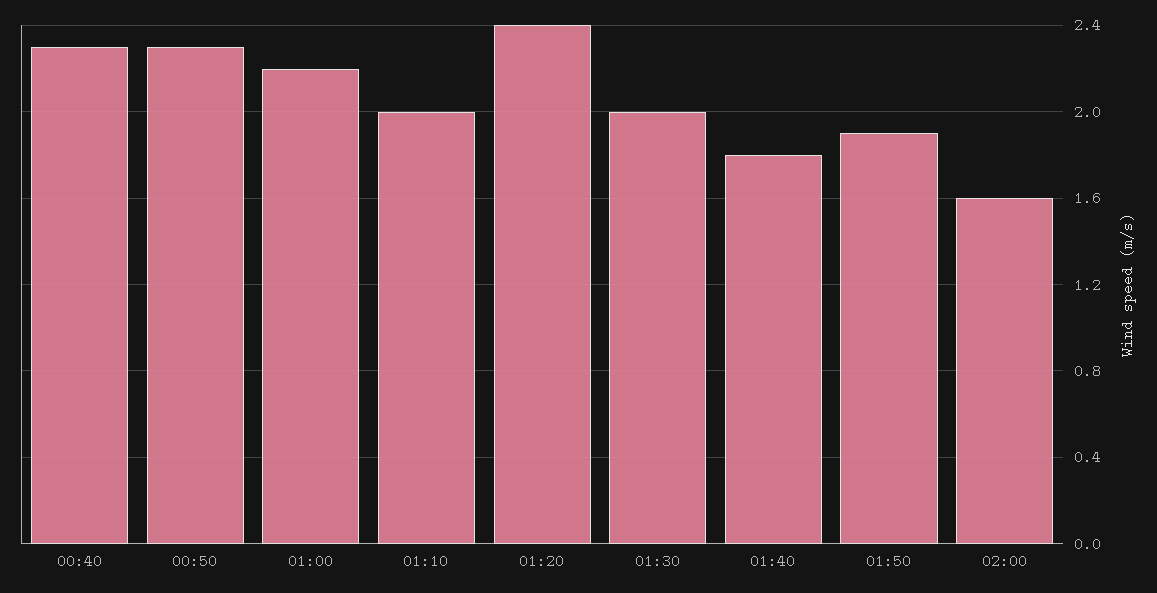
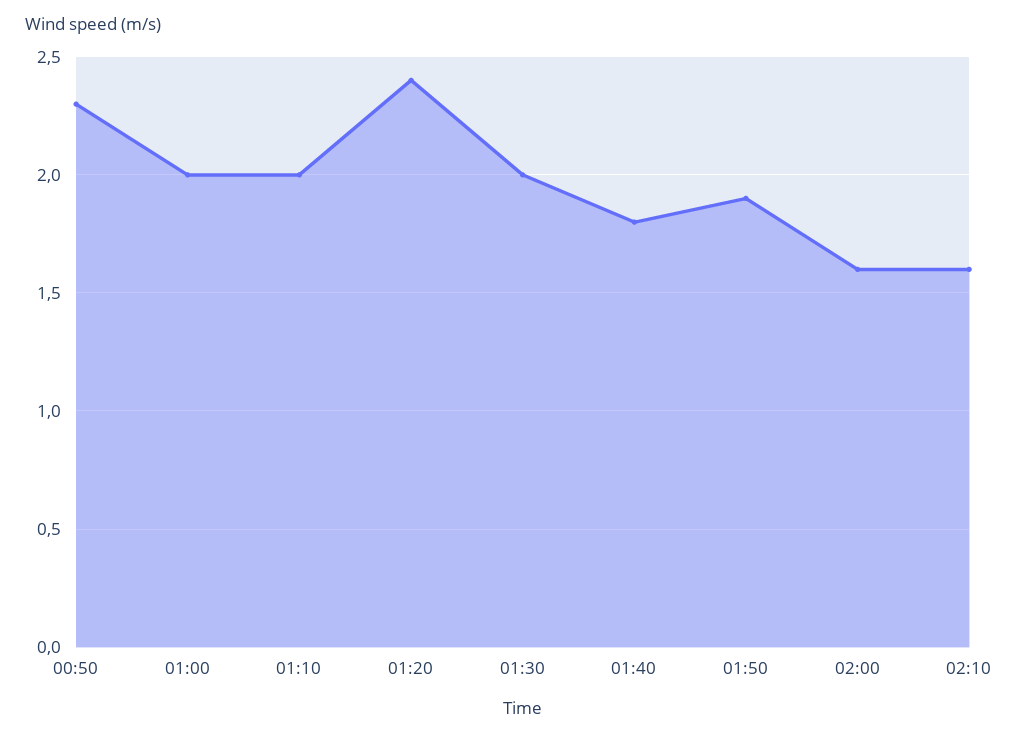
00:40: 2.3 -> none
01:00: 2.2 -> 2
02:10: none -> 1.6

